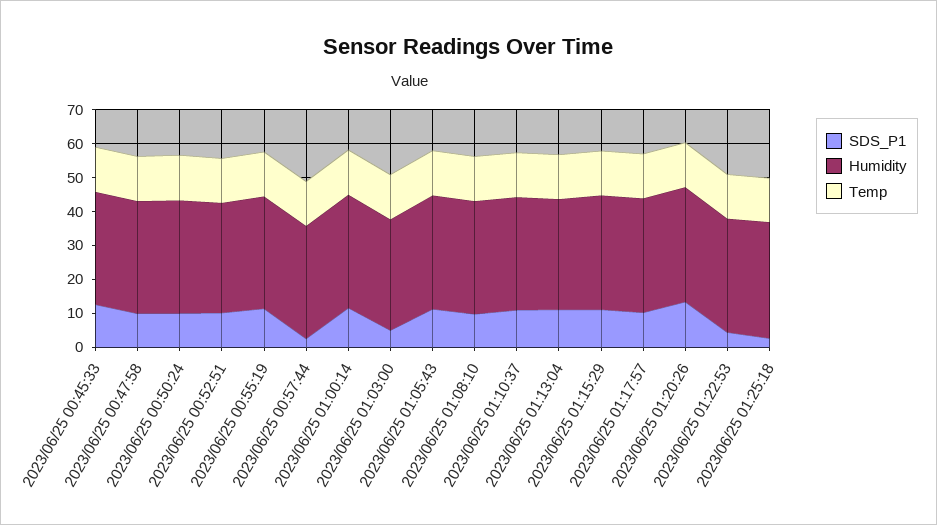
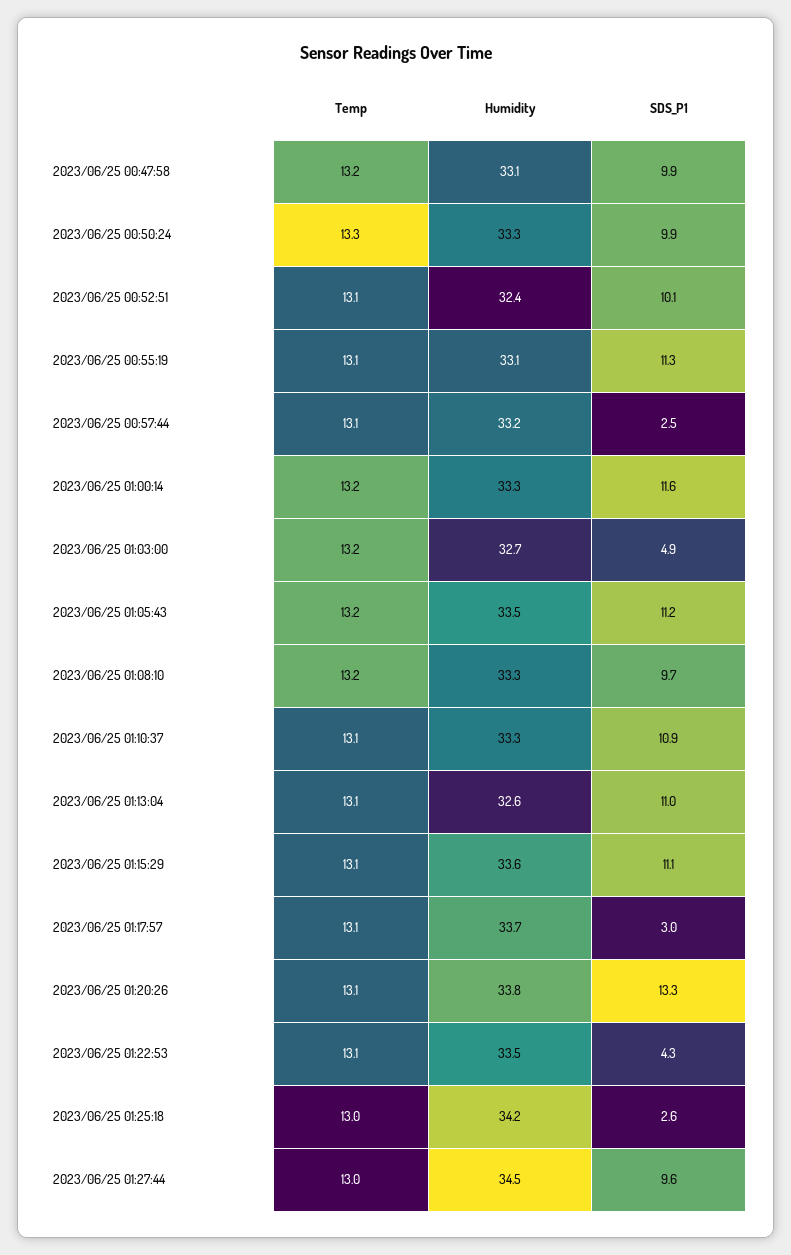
SDS_P1, 2023/06/25 00:45:33: 12.5 -> none
Humidity, 2023/06/25 00:45:33: 32.5 -> none
Temp, 2023/06/25 00:45:33: 12.5 -> none
SDS_P1, 2023/06/25 01:17:57: 10 -> 3
Temp, 2023/06/25 01:27:44: none -> 13
Humidity, 2023/06/25 01:27:44: none -> 34.5
SDS_P1, 2023/06/25 01:27:44: none -> 9.6

